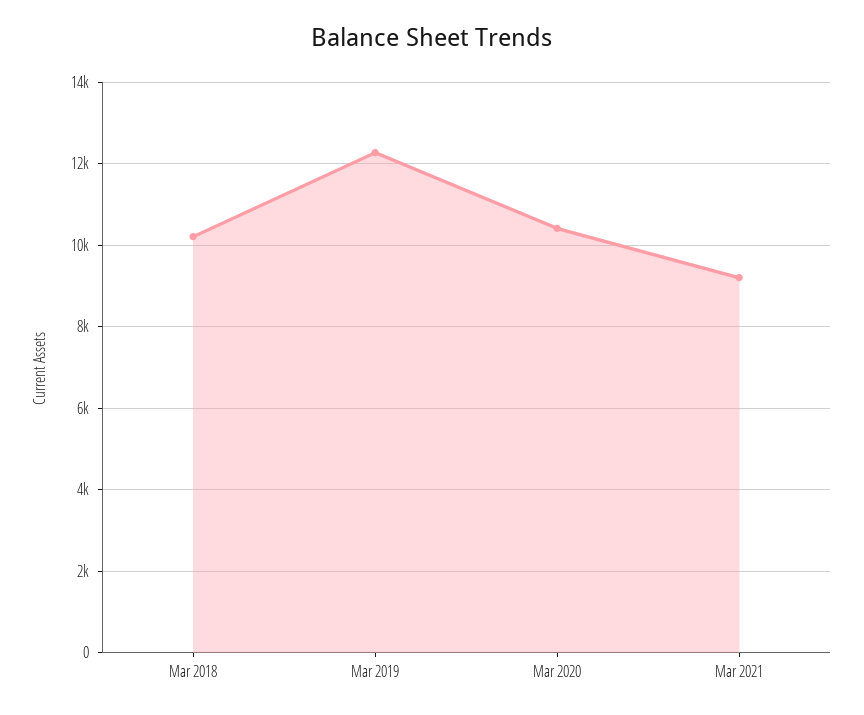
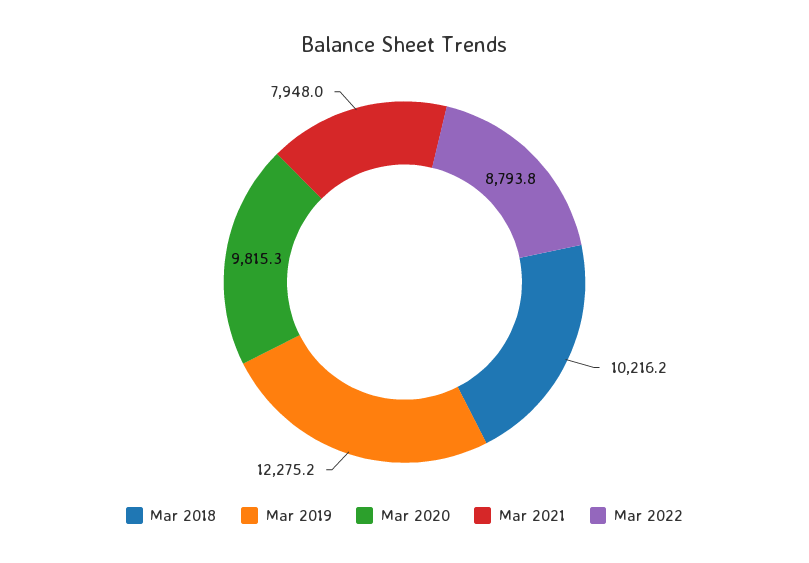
Mar 2020: 10400 -> 9815.3
Mar 2021: 9200 -> 7948
Mar 2022: none -> 8793.8

